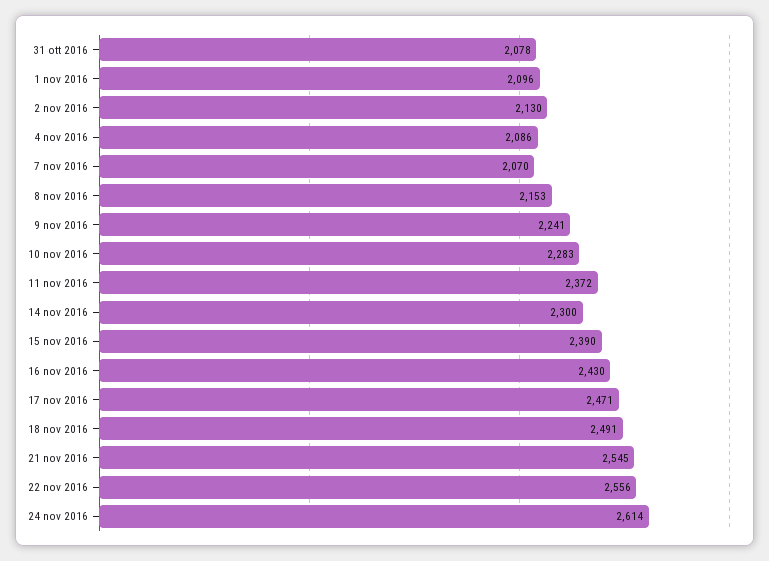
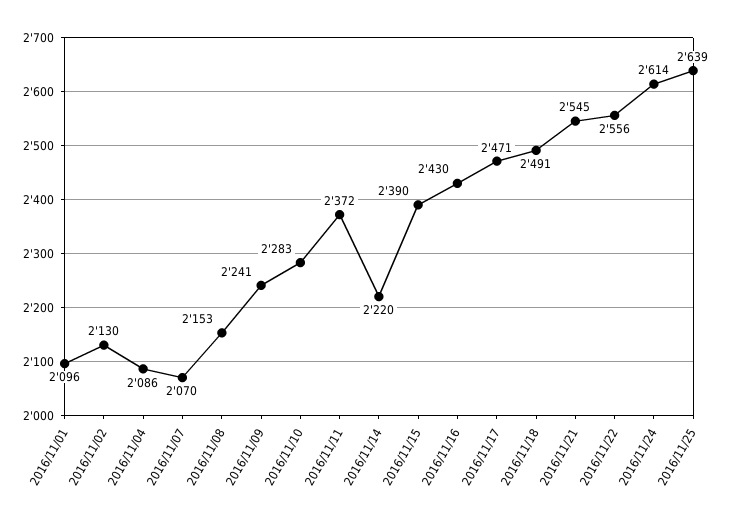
31 ott 2016: 2078 -> none
14 nov 2016: 2300 -> 2220
2016/11/25: none -> 2639

